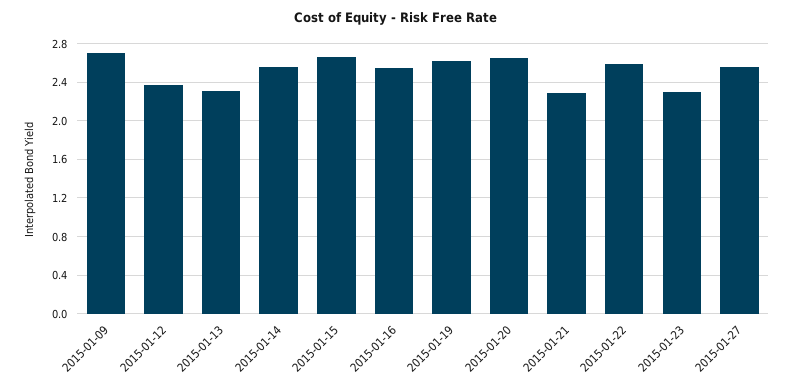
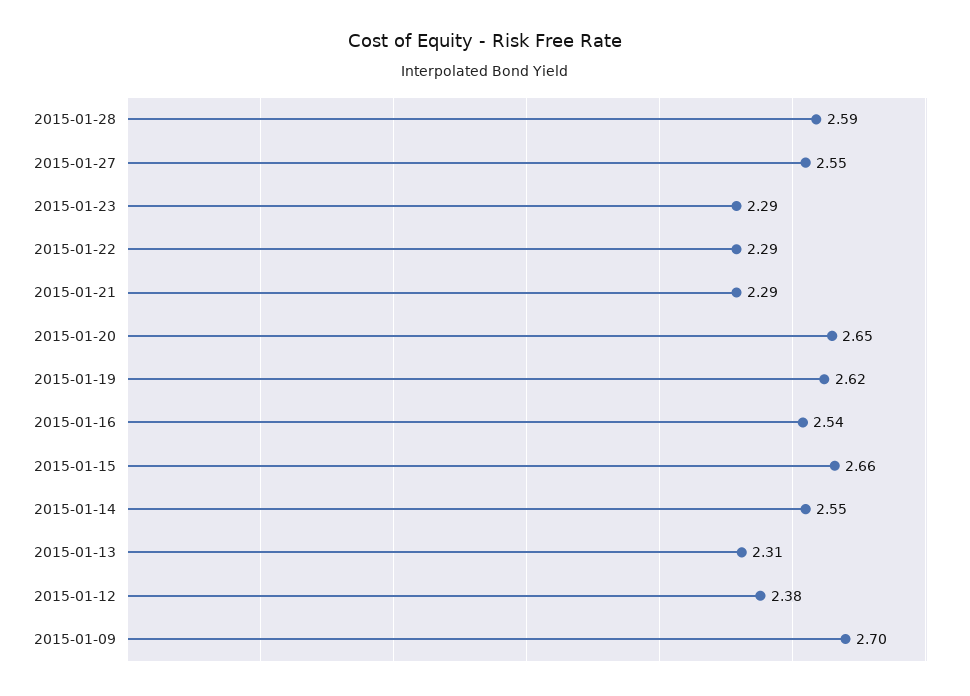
2015-01-22: 2.6 -> 2.29
2015-01-28: none -> 2.59

